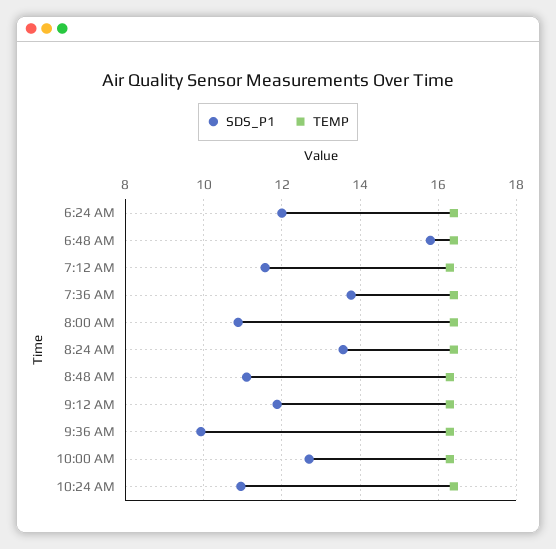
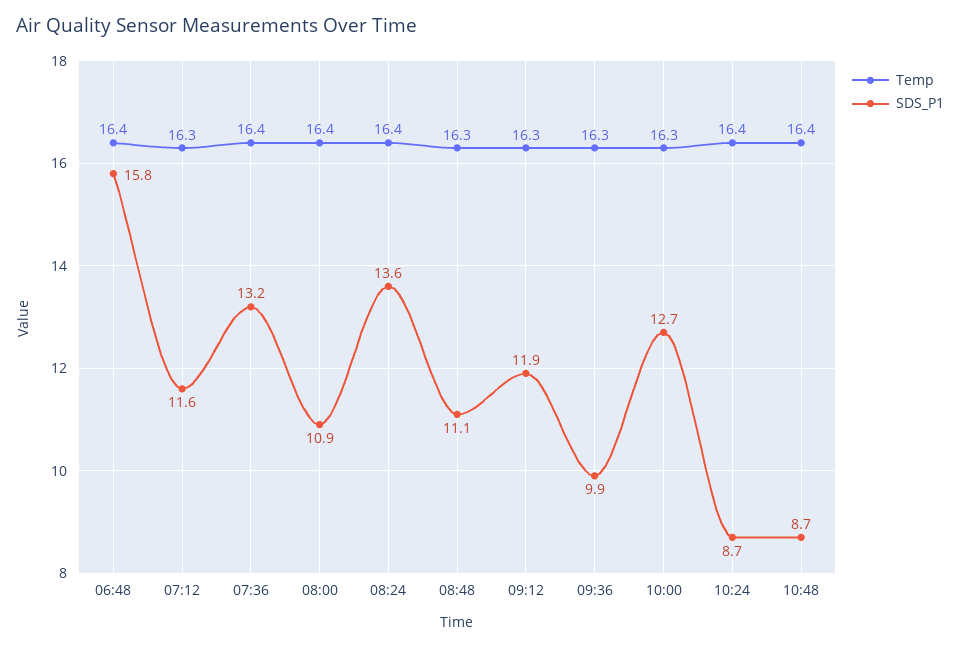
SDS_P1, 6:24 AM: 12 -> none
TEMP, 6:24 AM: 16.4 -> none
SDS_P1, 7:36 AM: 13.8 -> 13.2
SDS_P1, 10:24 AM: 11 -> 8.7
TEMP, 10:48: none -> 16.4
SDS_P1, 10:48: none -> 8.7

